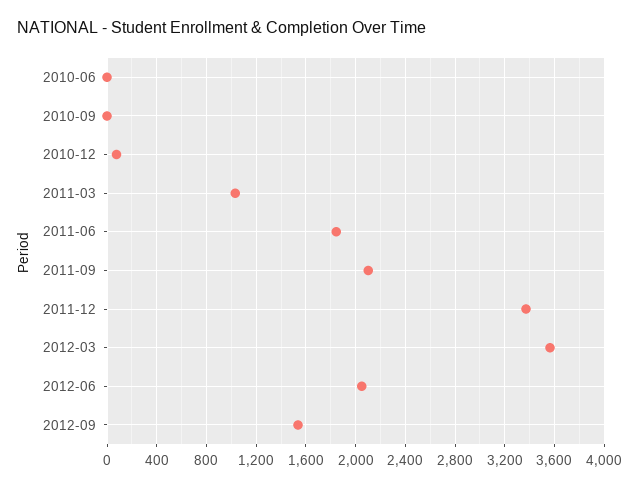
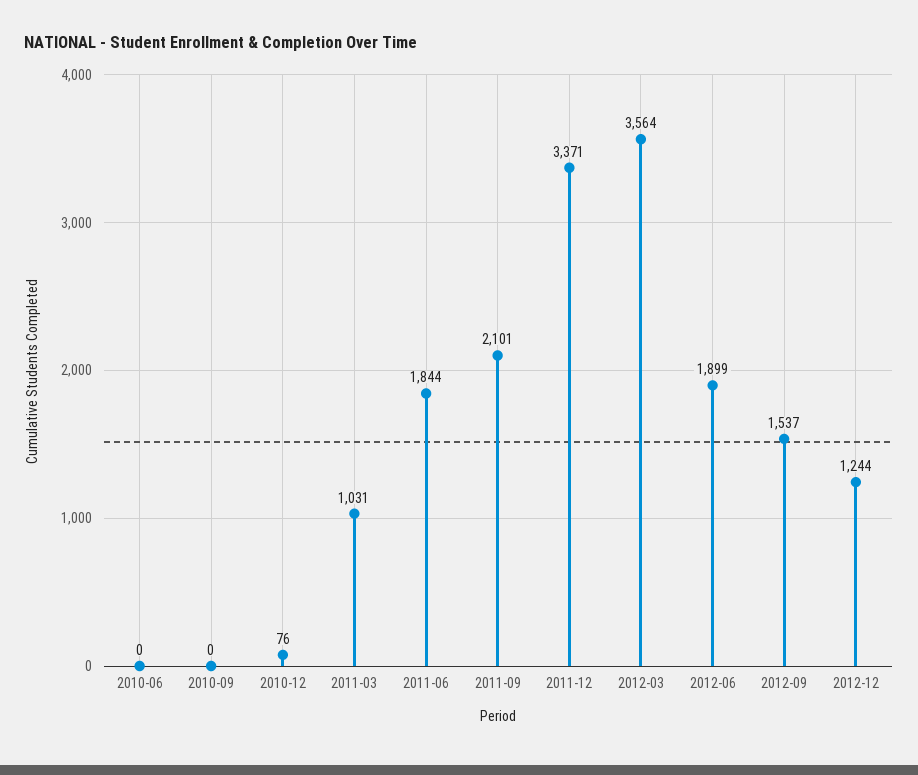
2012-06: 2050 -> 1899
2012-12: none -> 1244

